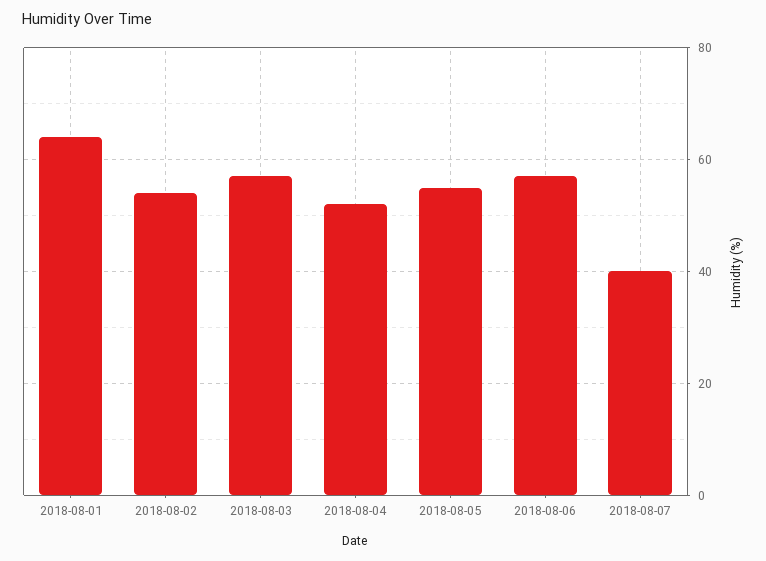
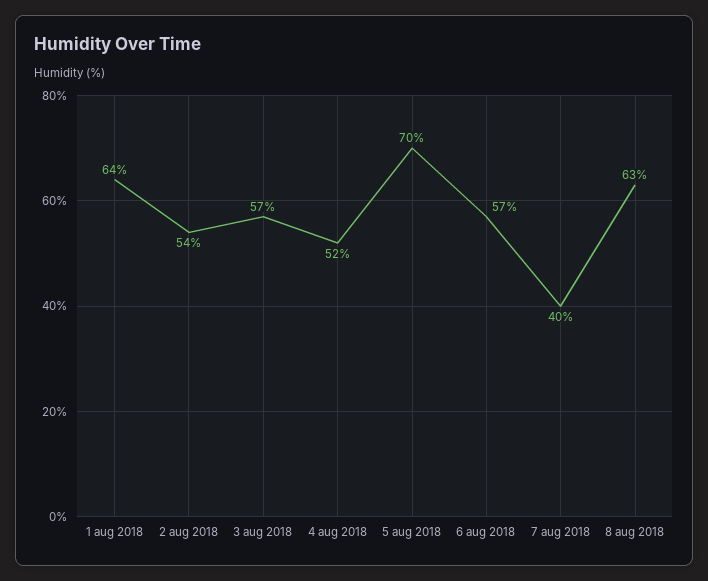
2018-08-05: 55 -> 70
8 aug 2018: none -> 63

